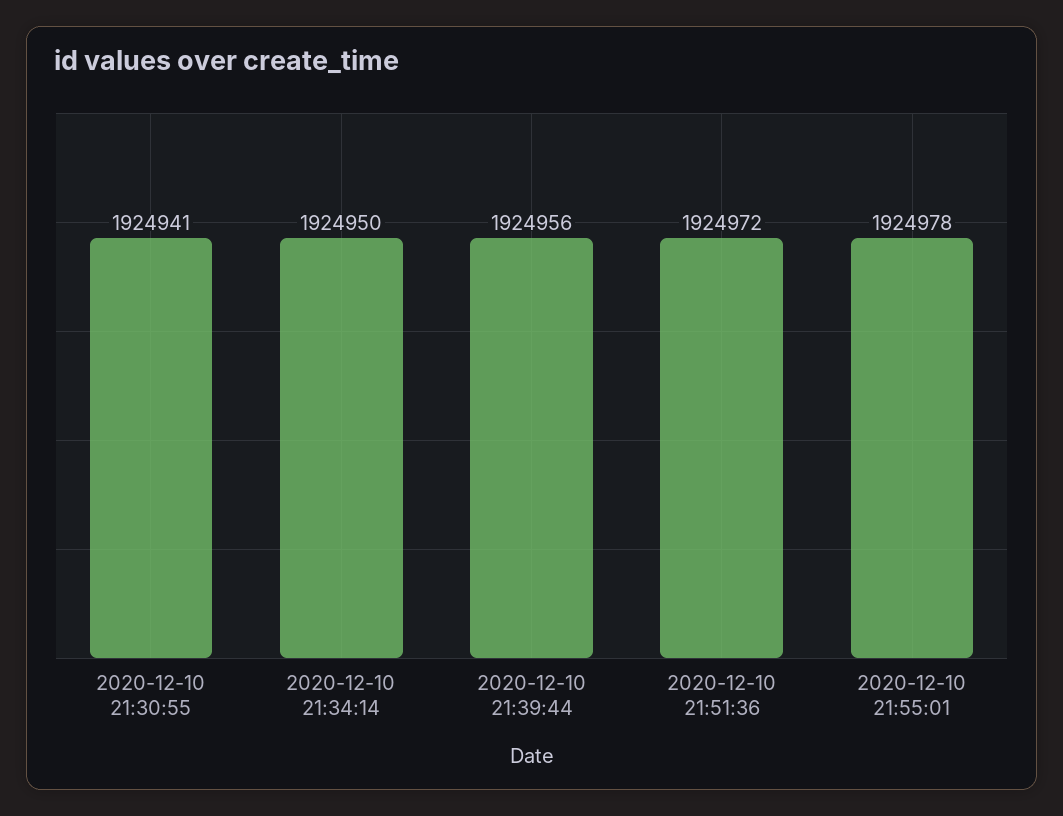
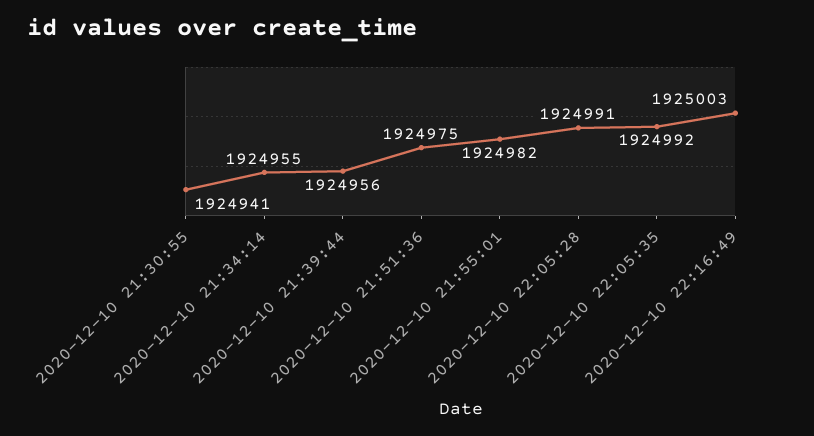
2020-12-10 21:34:14: 1924950 -> 1924955
2020-12-10 21:51:36: 1924972 -> 1924975
2020-12-10 21:55:01: 1924978 -> 1924982
2020-12-10 22:05:28: none -> 1924991
2020-12-10 22:05:35: none -> 1924992
2020-12-10 22:16:49: none -> 1925003

